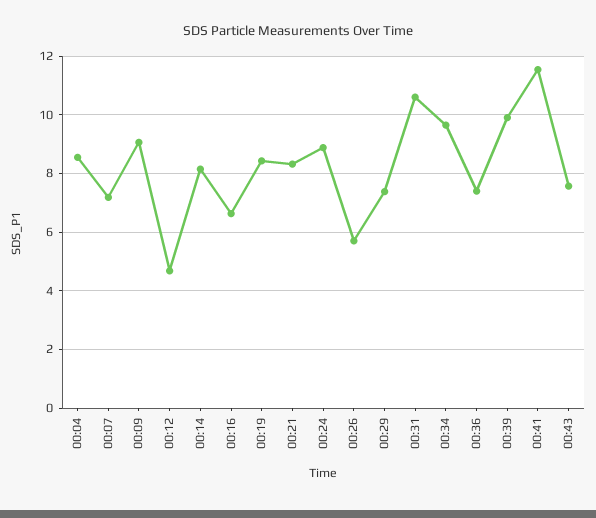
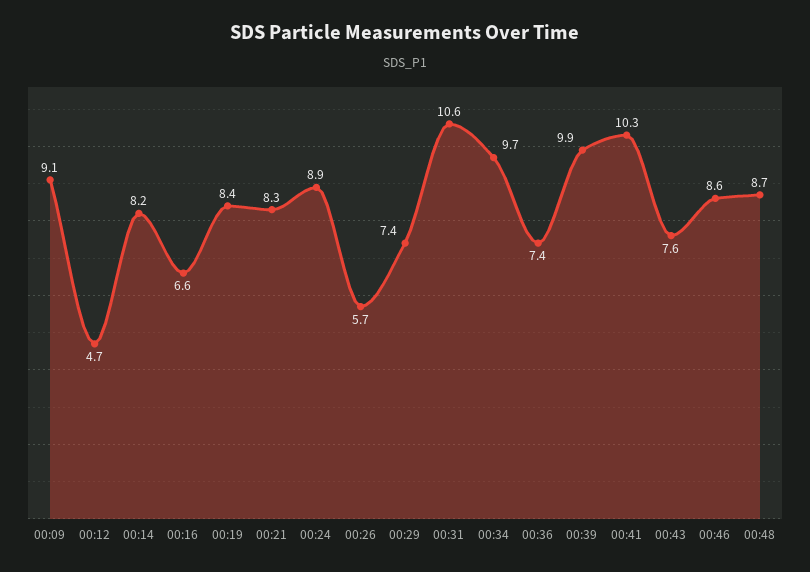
00:04: 8.5 -> none
00:07: 7.25 -> none
00:41: 11.5 -> 10.3
00:46: none -> 8.6
00:48: none -> 8.7

